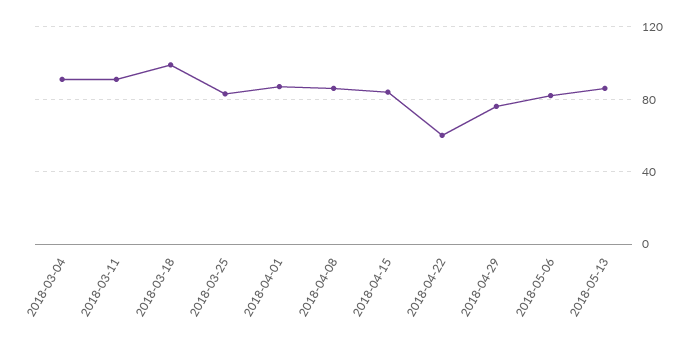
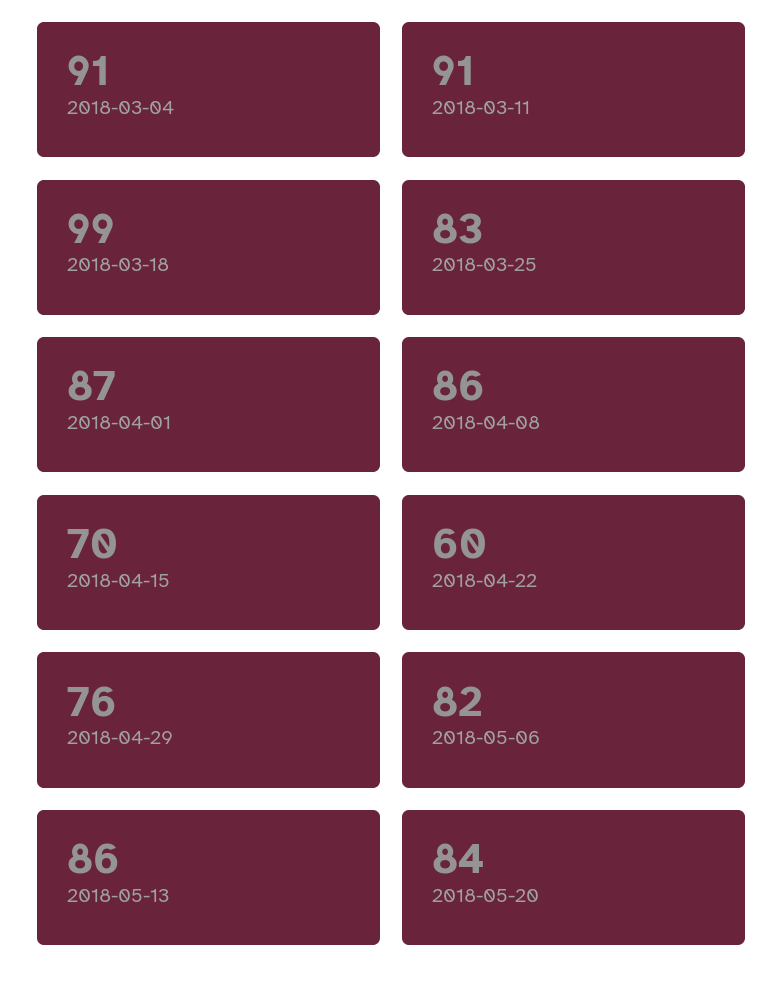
2018-04-15: 85 -> 70
2018-05-20: none -> 84

